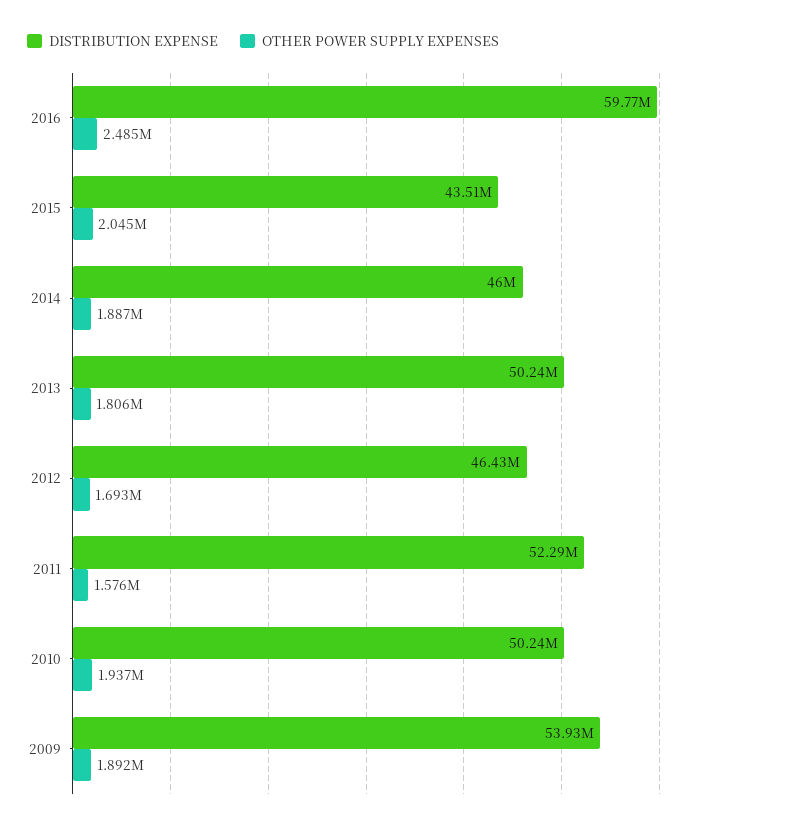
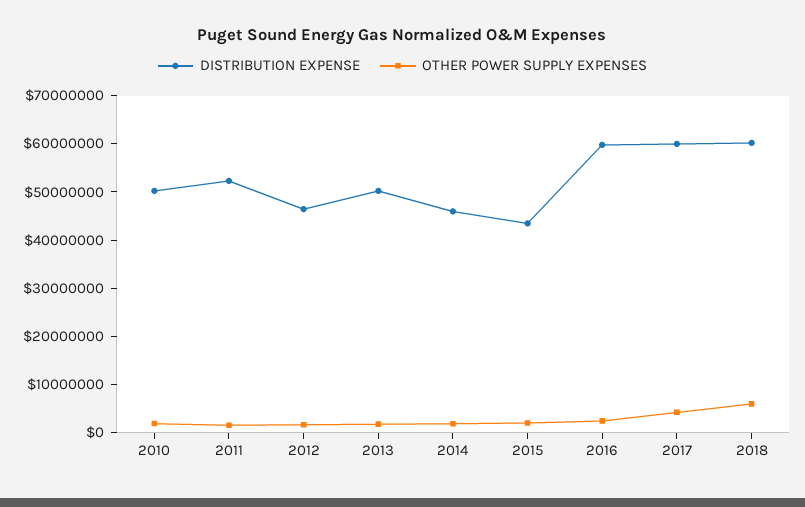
DISTRIBUTION EXPENSE, 2009: 53930000 -> none
OTHER POWER SUPPLY EXPENSES, 2009: 1892000 -> none
DISTRIBUTION EXPENSE, 2017: none -> 60000000
OTHER POWER SUPPLY EXPENSES, 2017: none -> 4000000
DISTRIBUTION EXPENSE, 2018: none -> 60000000
OTHER POWER SUPPLY EXPENSES, 2018: none -> 6000000

